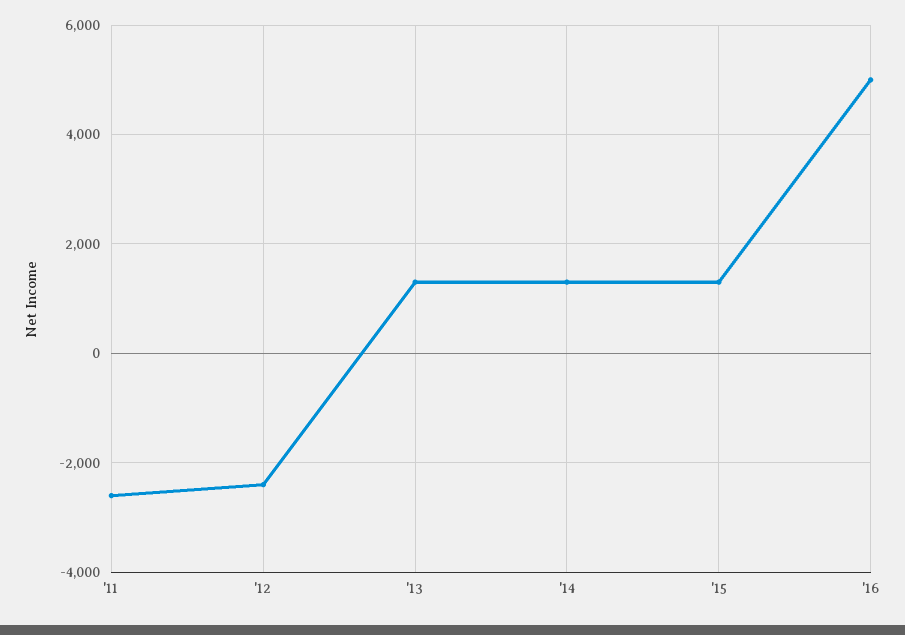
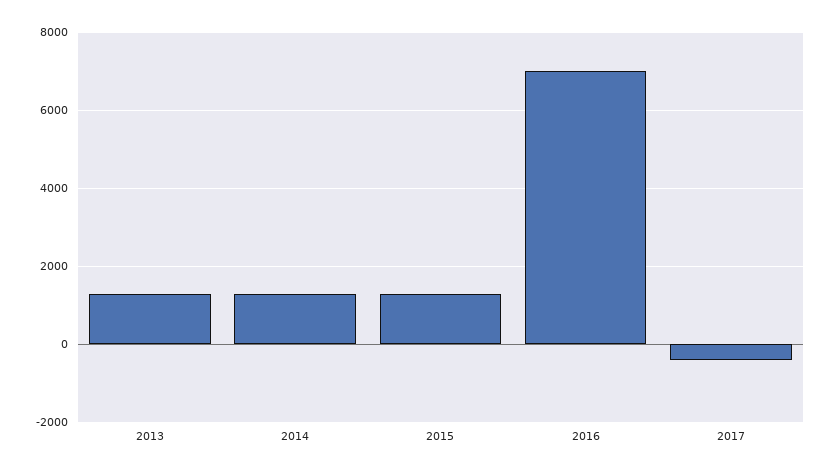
'11: -2600 -> none
'12: -2400 -> none
'16: 5000 -> 7000
2017: none -> -400

